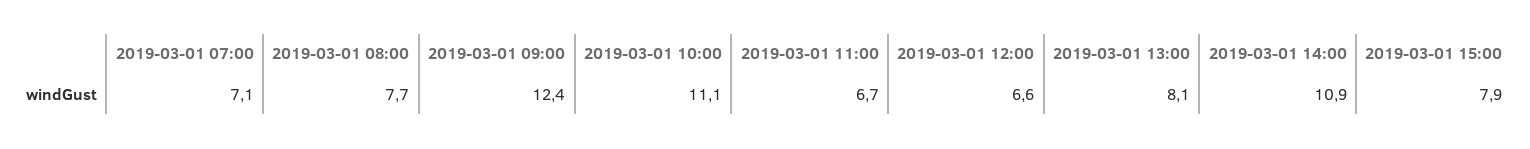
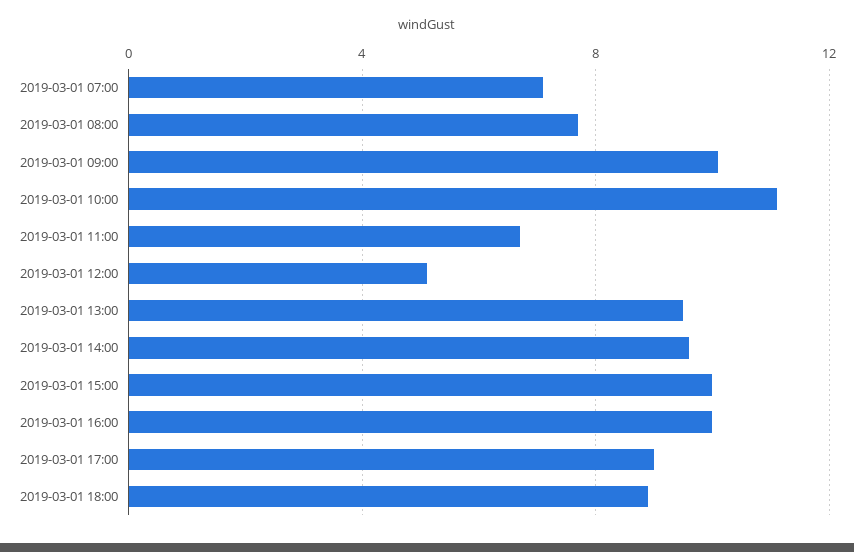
2019-03-01 09:00: 12.4 -> 10
2019-03-01 12:00: 6.6 -> 5
2019-03-01 13:00: 8.1 -> 9.5
2019-03-01 14:00: 10.9 -> 9.5
2019-03-01 15:00: 7.9 -> 10
2019-03-01 16:00: none -> 10
2019-03-01 17:00: none -> 9
2019-03-01 18:00: none -> 9

